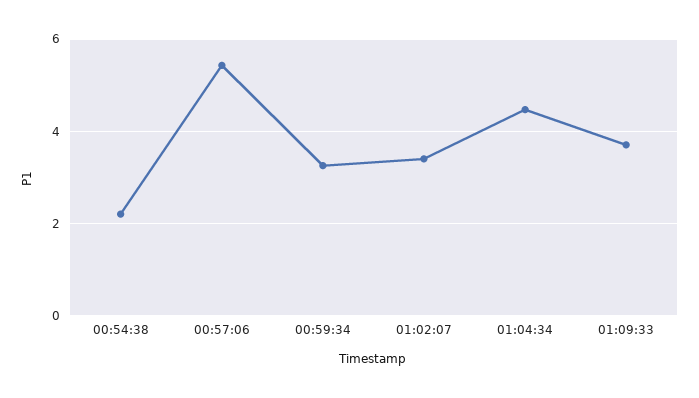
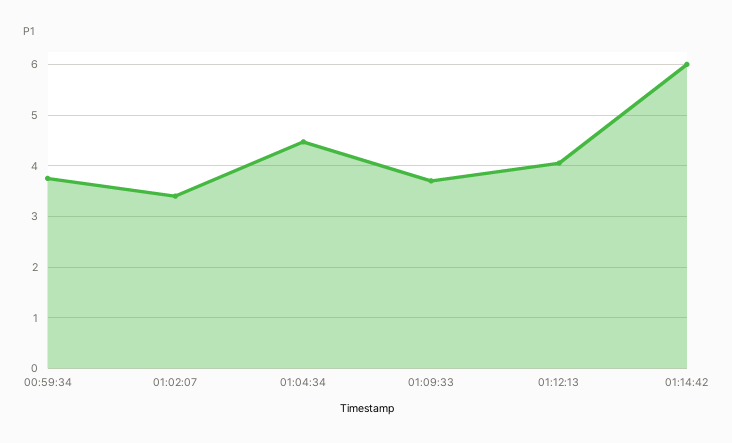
00:54:38: 2.2 -> none
00:57:06: 5.4 -> none
00:59:34: 3.2 -> 3.8
01:12:13: none -> 4
01:14:42: none -> 6

